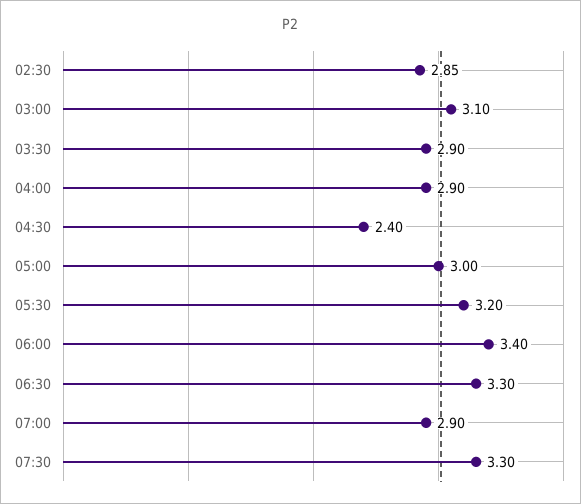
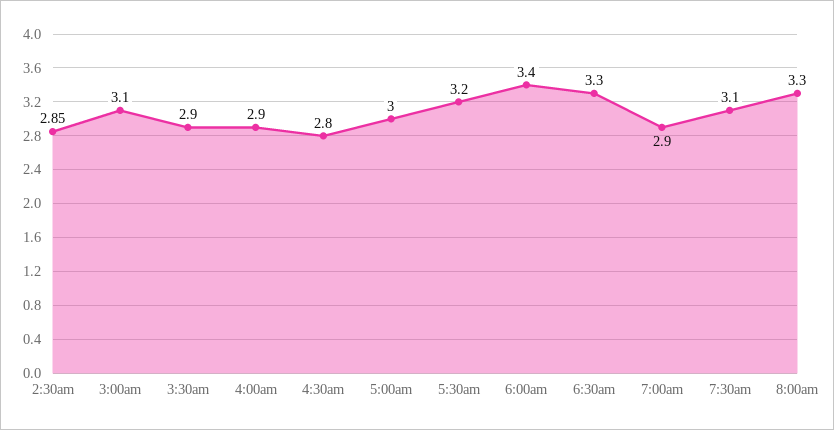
04:30: 2.4 -> 2.8
07:30: 3.3 -> 3.1
8:00am: none -> 3.3

